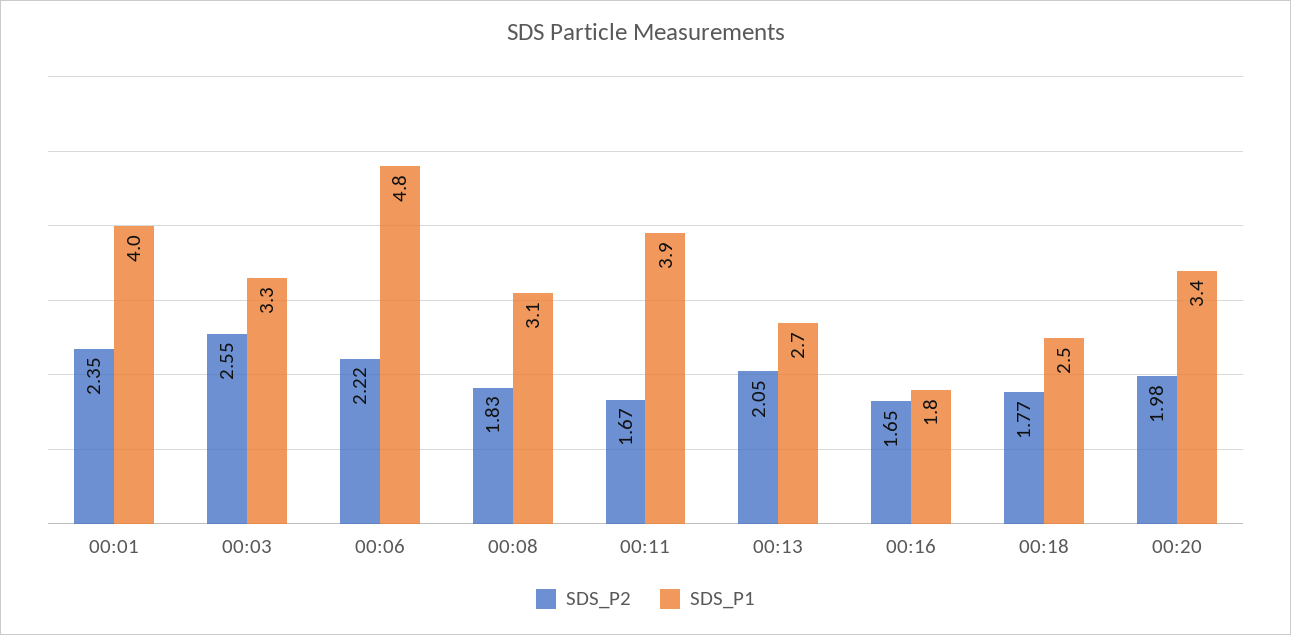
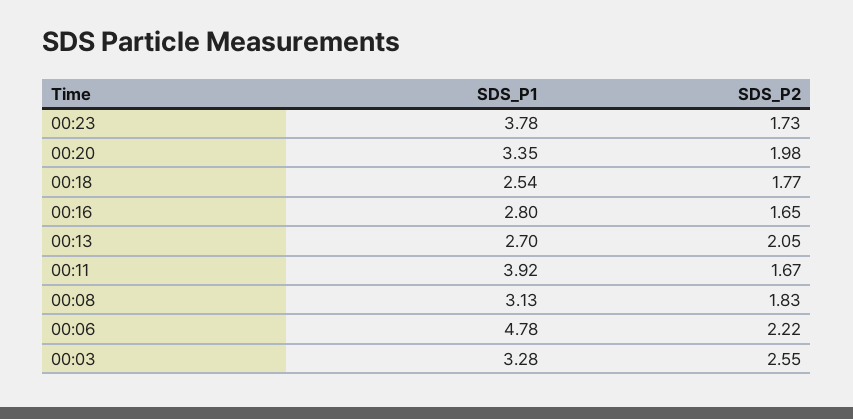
SDS_P2, 00:01: 2.35 -> none
SDS_P1, 00:01: 4 -> none
SDS_P1, 00:16: 1.8 -> 2.8
SDS_P1, 00:23: none -> 3.78
SDS_P2, 00:23: none -> 1.73

